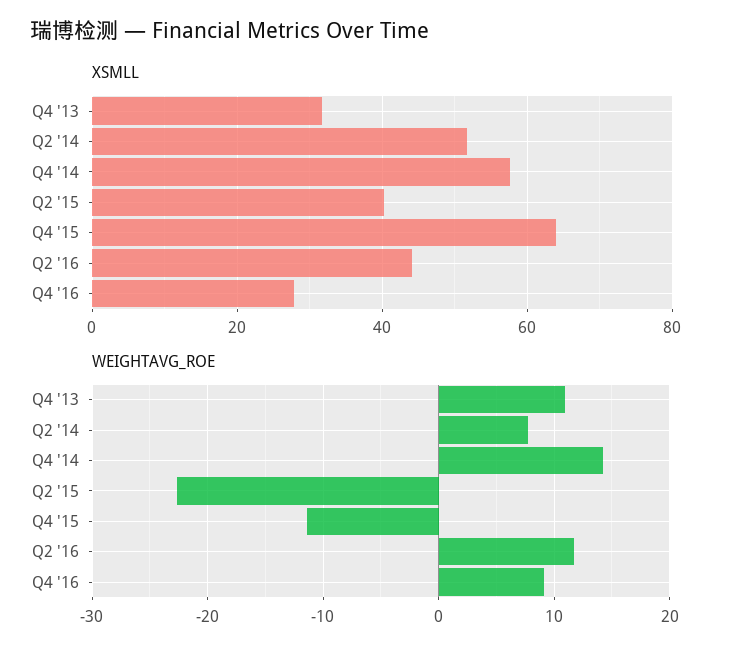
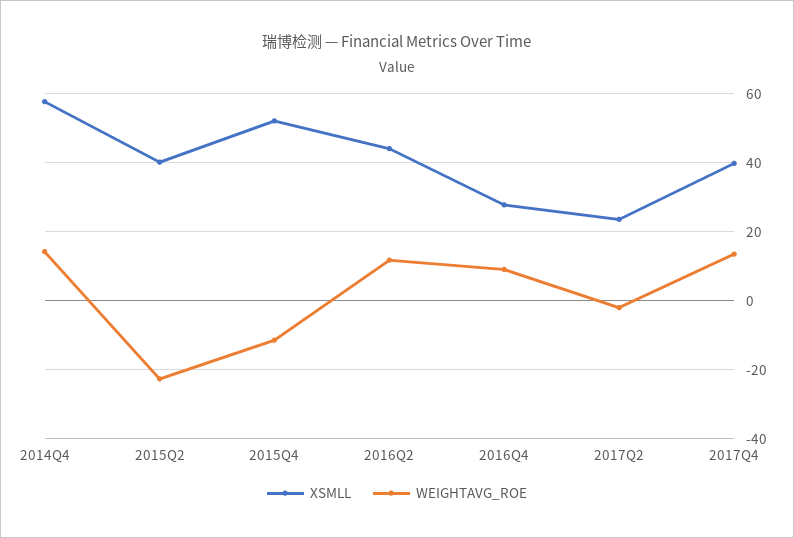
XSMLL, Q4 '13: 32 -> none
XSMLL, Q2 '14: 52 -> none
XSMLL, Q4 '15: 64 -> 52
WEIGHTAVG_ROE, Q4 '13: 11 -> none
WEIGHTAVG_ROE, Q2 '14: 8 -> none
XSMLL, 2017Q2: none -> 24
WEIGHTAVG_ROE, 2017Q2: none -> -2
XSMLL, 2017Q4: none -> 40
WEIGHTAVG_ROE, 2017Q4: none -> 14

